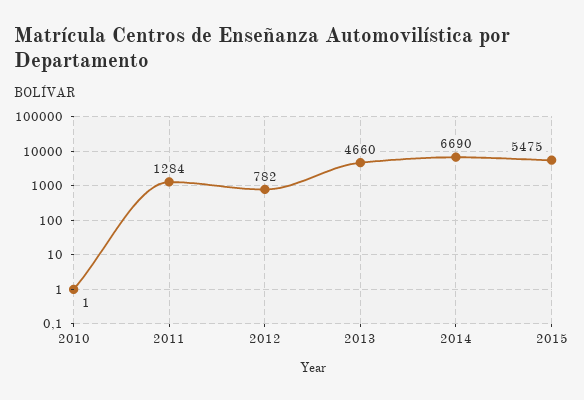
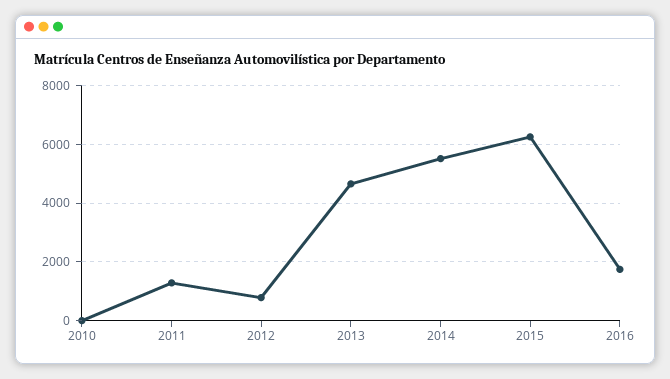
2014: 6690 -> 5500
2015: 5475 -> 6250
2016: none -> 1750

